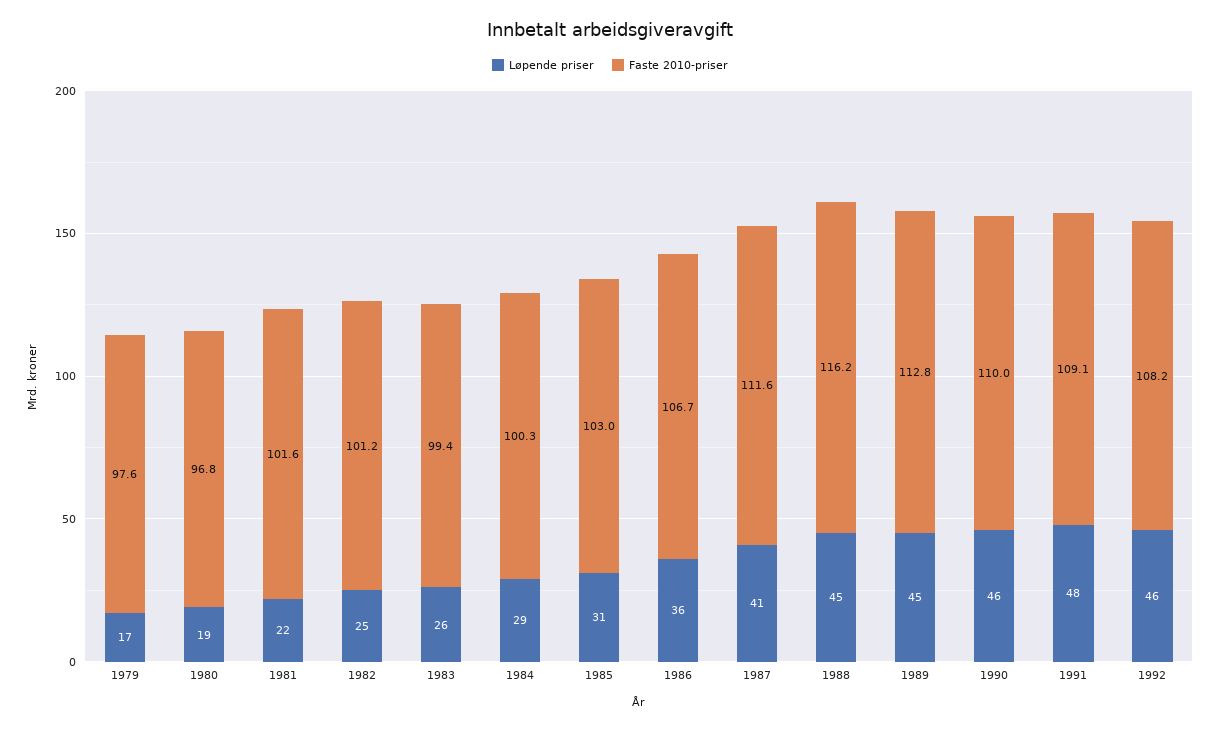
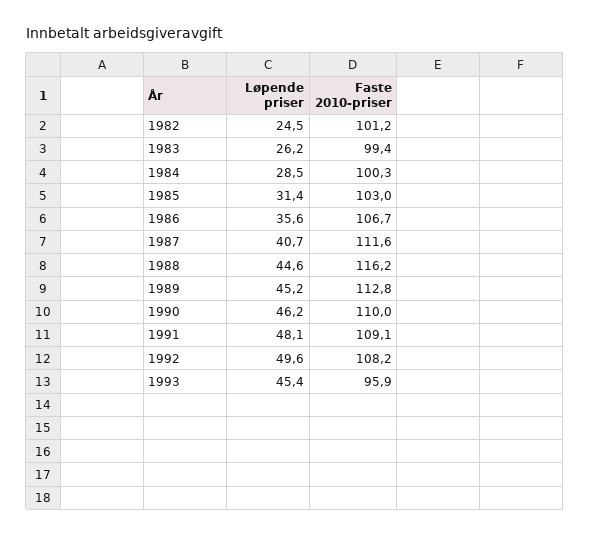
Løpende priser, 1979: 17 -> none
Faste 2010-priser, 1979: 97.6 -> none
Løpende priser, 1980: 19 -> none
Faste 2010-priser, 1980: 96.8 -> none
Løpende priser, 1981: 22 -> none
Faste 2010-priser, 1981: 101.6 -> none
Løpende priser, 1992: 46 -> 49.6
Løpende priser, 1993: none -> 45.4
Faste 2010-priser, 1993: none -> 95.9

